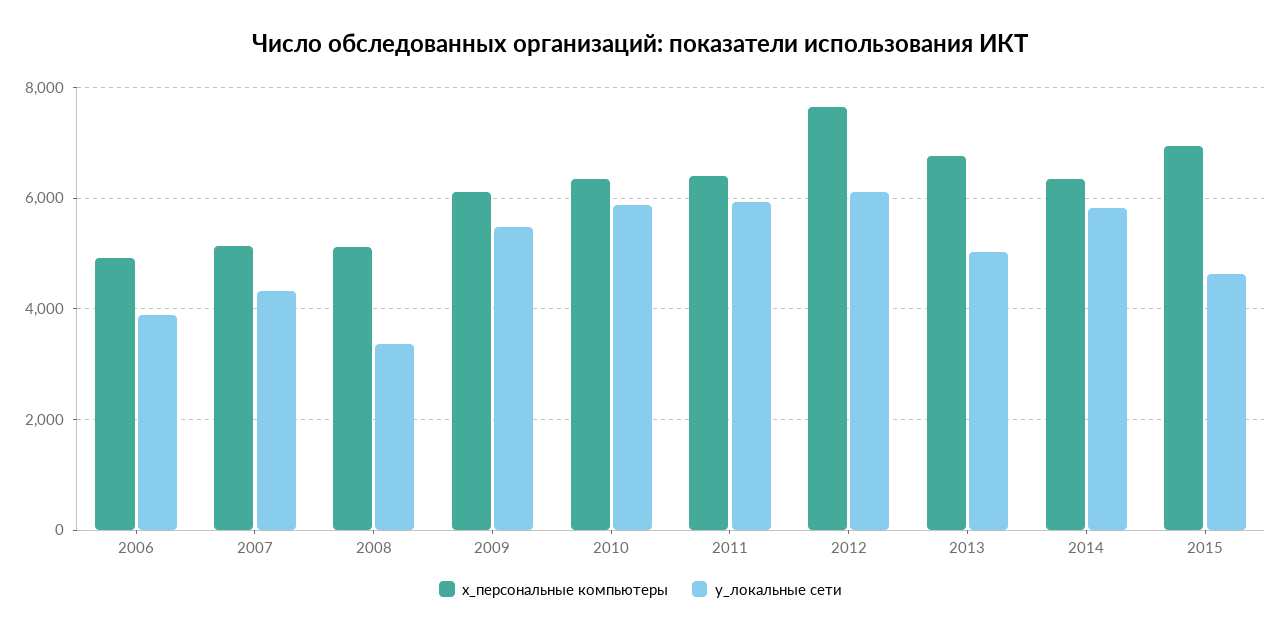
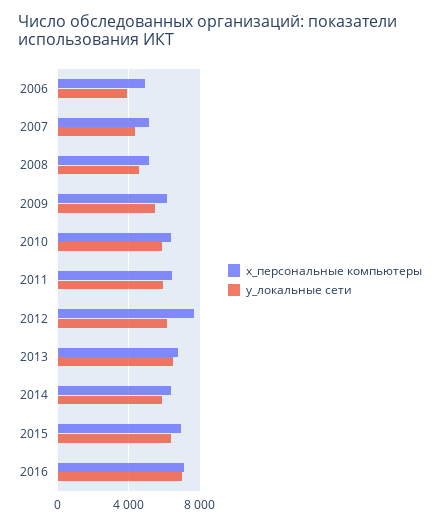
y_локальные сети, 2008: 3400 -> 4500
y_локальные сети, 2013: 5000 -> 6500
y_локальные сети, 2015: 4600 -> 6500
x_персональные компьютеры, 2016: none -> 7000
y_локальные сети, 2016: none -> 7000

